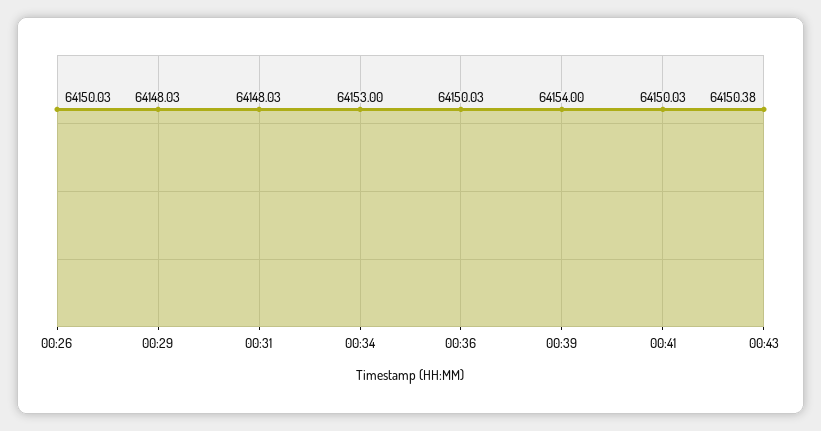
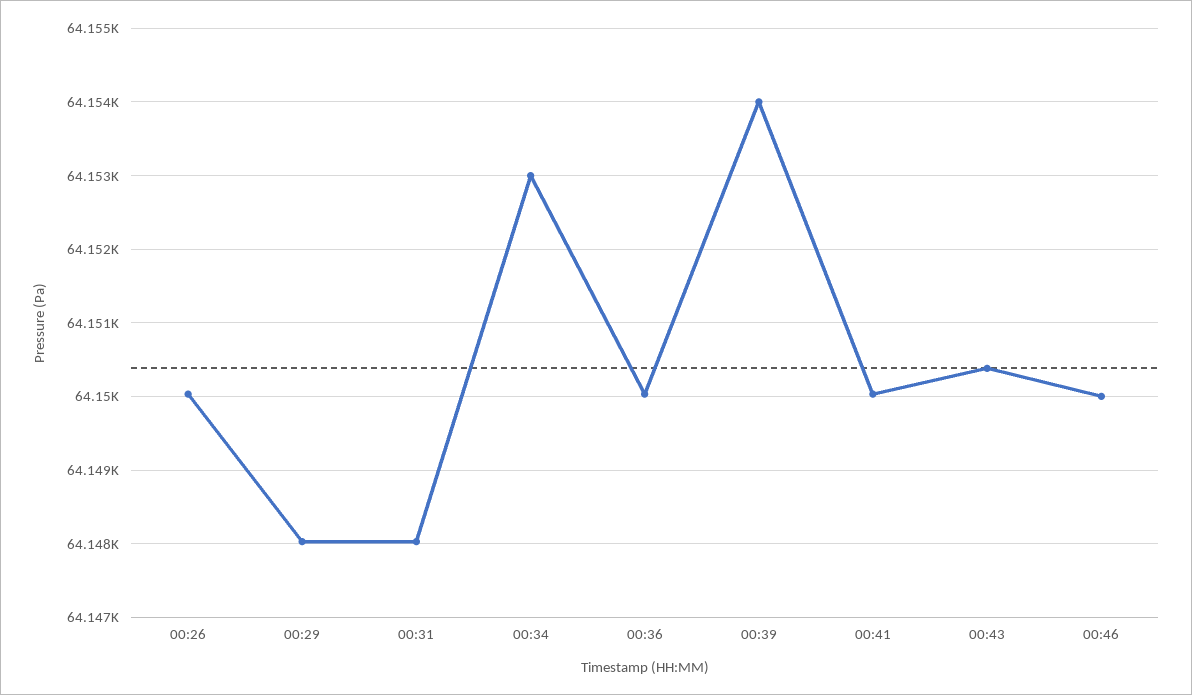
00:46: none -> 64150

